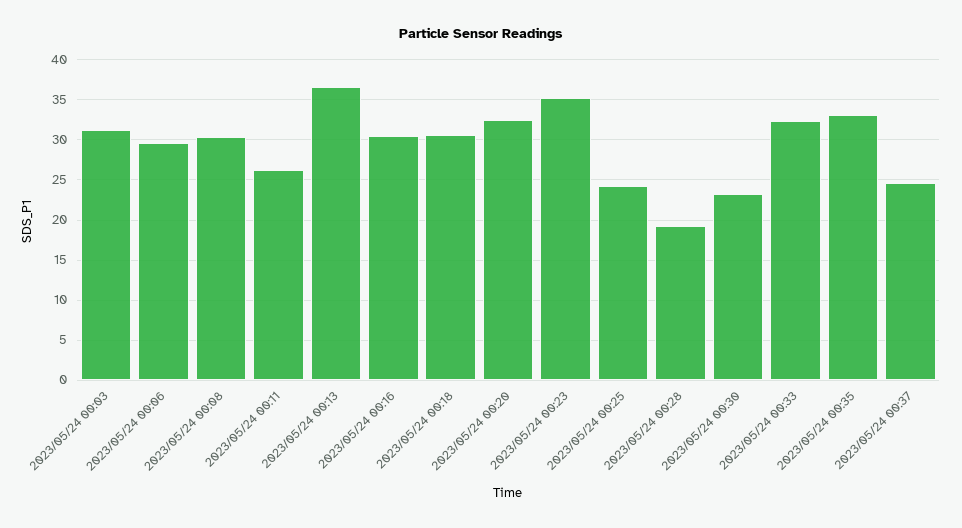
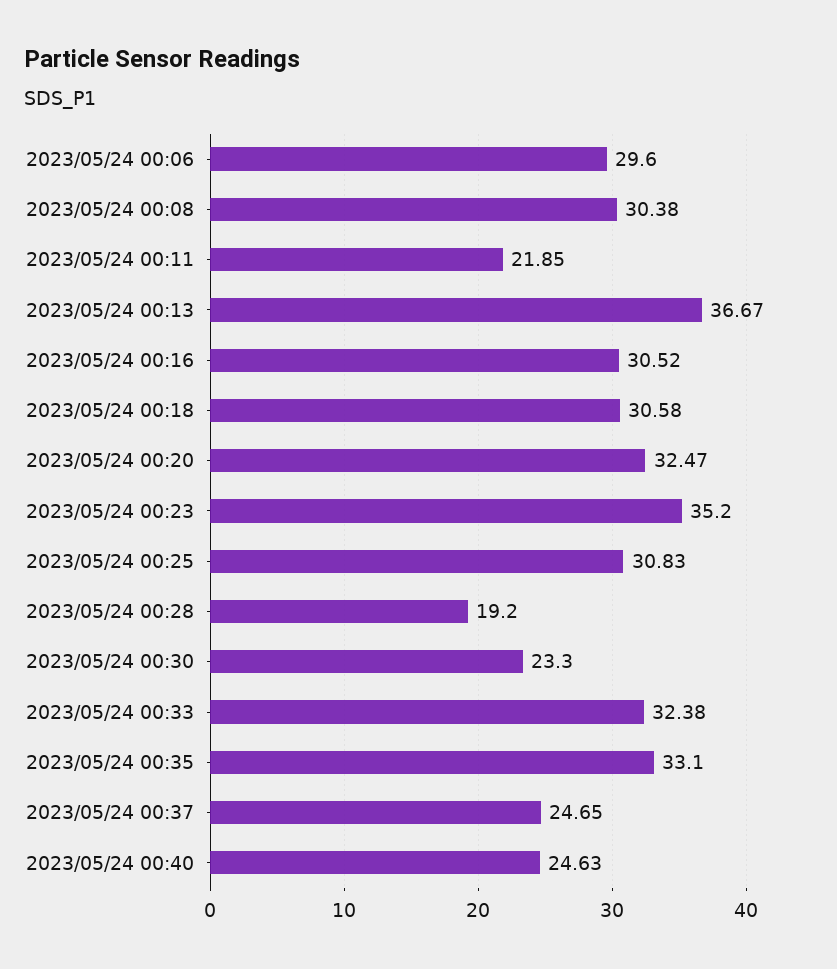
2023/05/24 00:03: 31 -> none
2023/05/24 00:11: 26 -> 21.85
2023/05/24 00:25: 24 -> 30.83
2023/05/24 00:40: none -> 24.63

